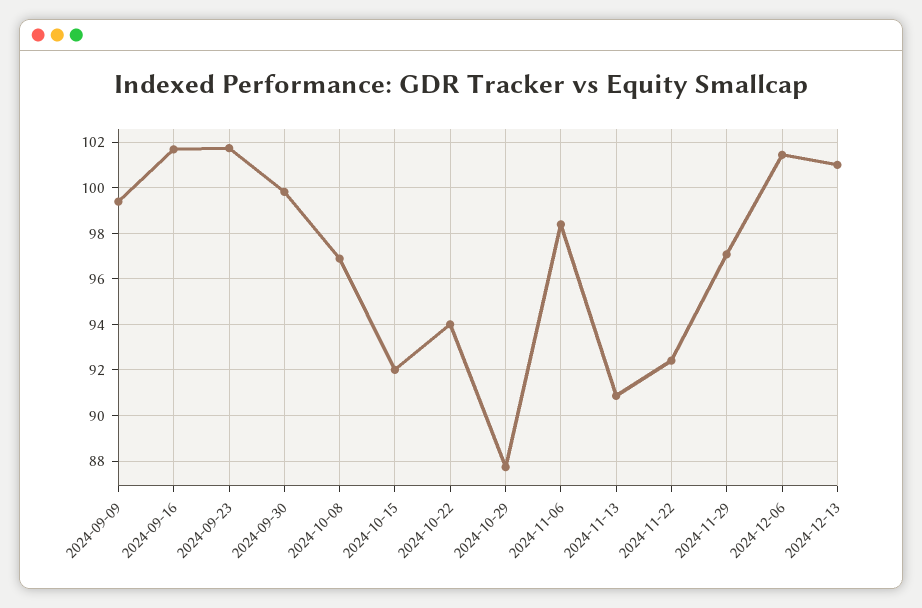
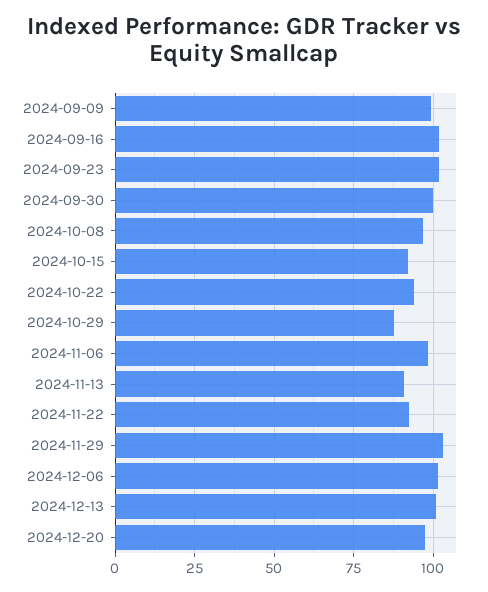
2024-11-29: 97 -> 102.5
2024-12-20: none -> 97.5

